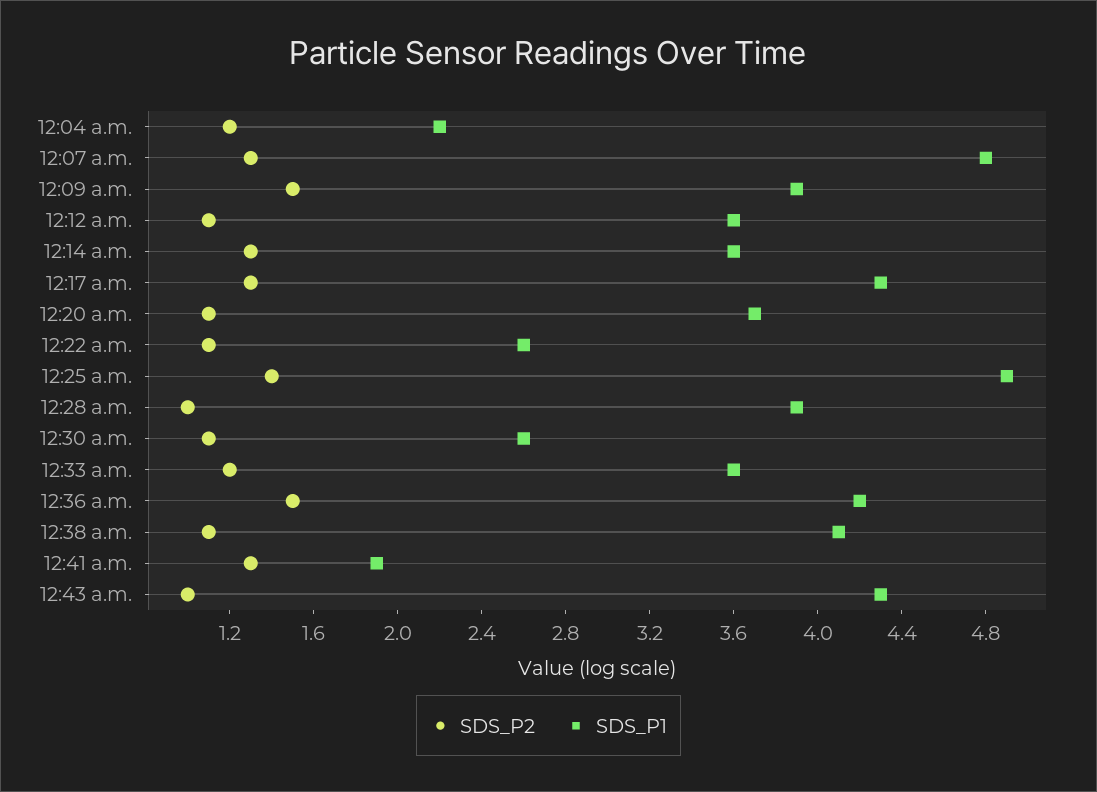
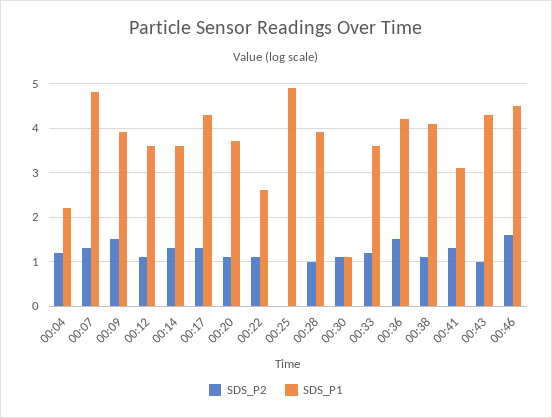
SDS_P2, 12:25 a.m.: 1.4 -> 0
SDS_P1, 12:30 a.m.: 2.6 -> 1
SDS_P1, 12:41 a.m.: 1.9 -> 3
SDS_P2, 00:46: none -> 1.5
SDS_P1, 00:46: none -> 4.5

